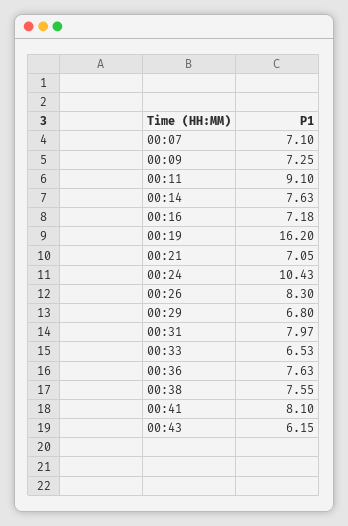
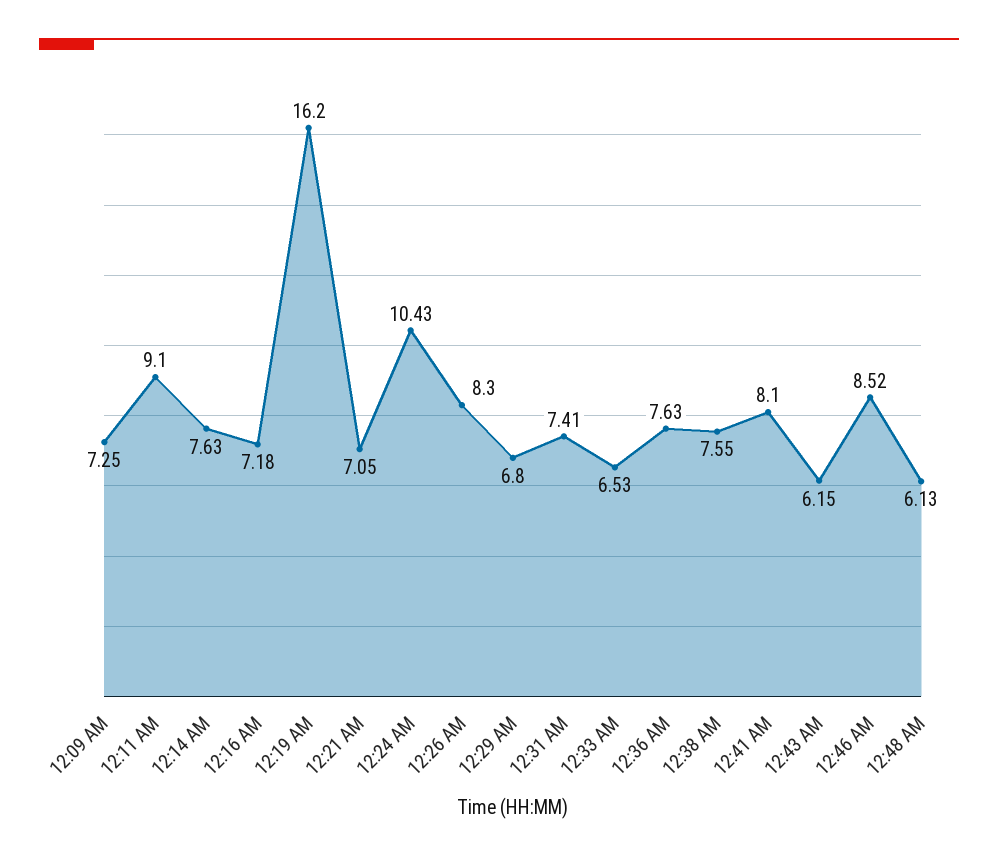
00:07: 7.1 -> none
00:31: 7.97 -> 7.41
12:46 AM: none -> 8.52
12:48 AM: none -> 6.13

